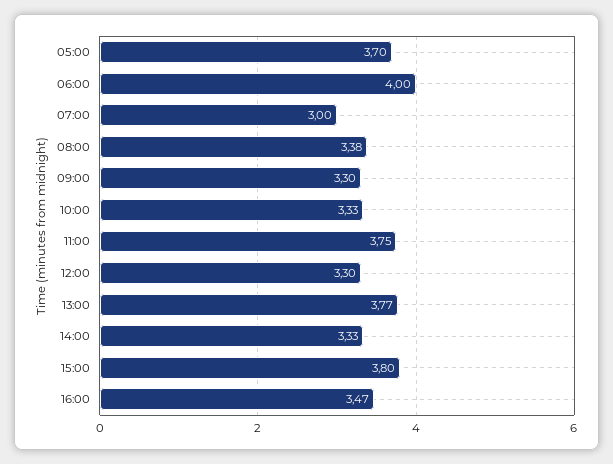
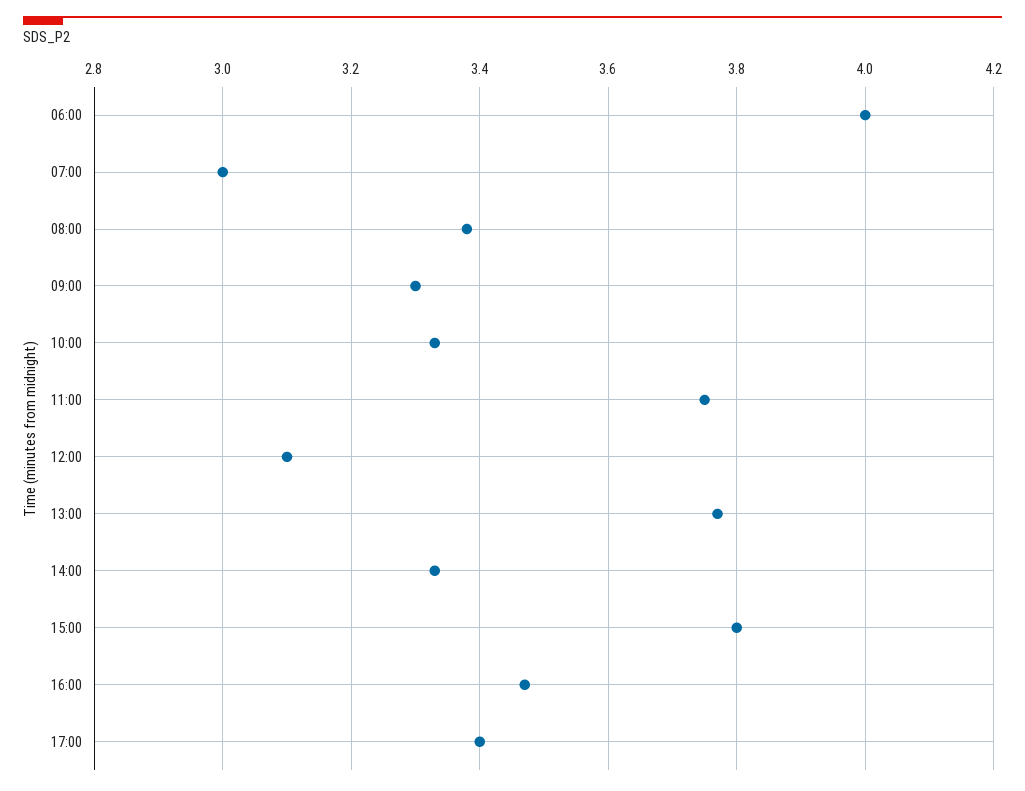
05:00: 3.7 -> none
12:00: 3.3 -> 3.1
17:00: none -> 3.4

